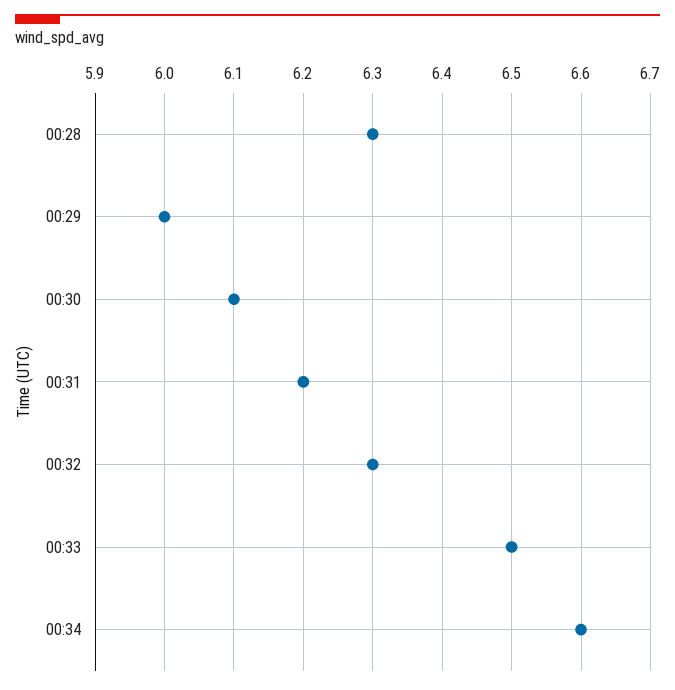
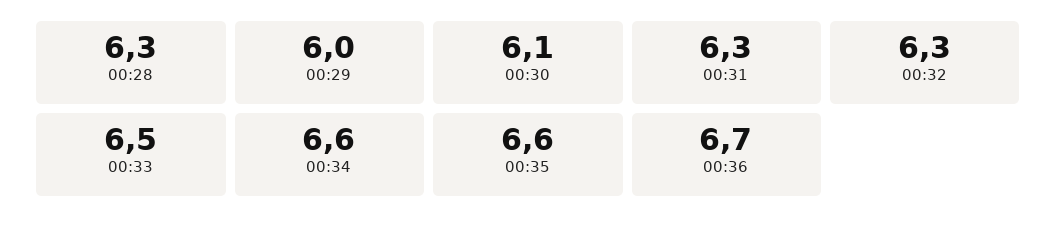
00:31: 6.2 -> 6.3
00:35: none -> 6.6
00:36: none -> 6.7

